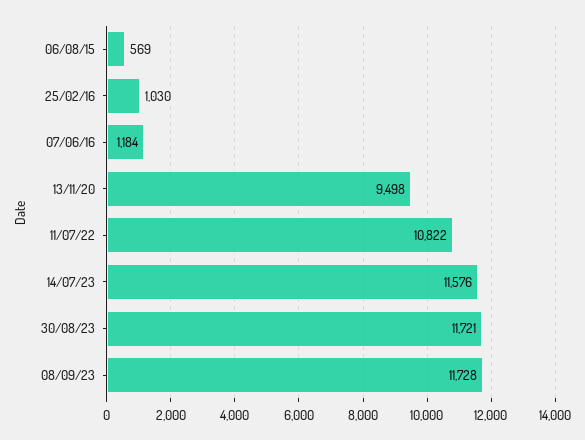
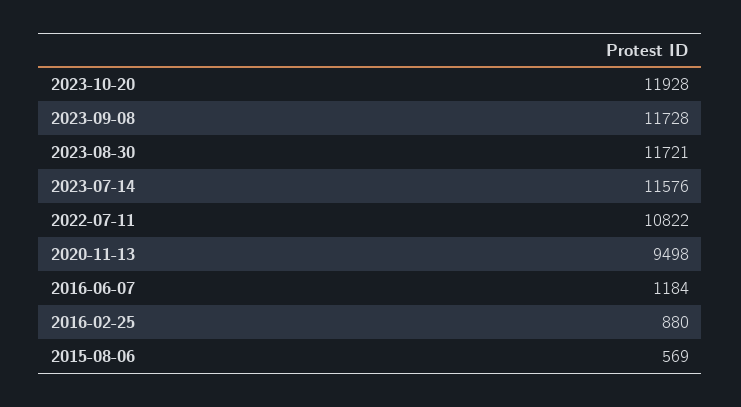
25/02/16: 1030 -> 880
2023-10-20: none -> 11928

